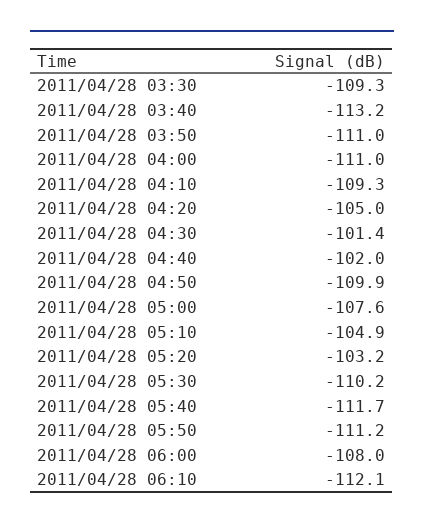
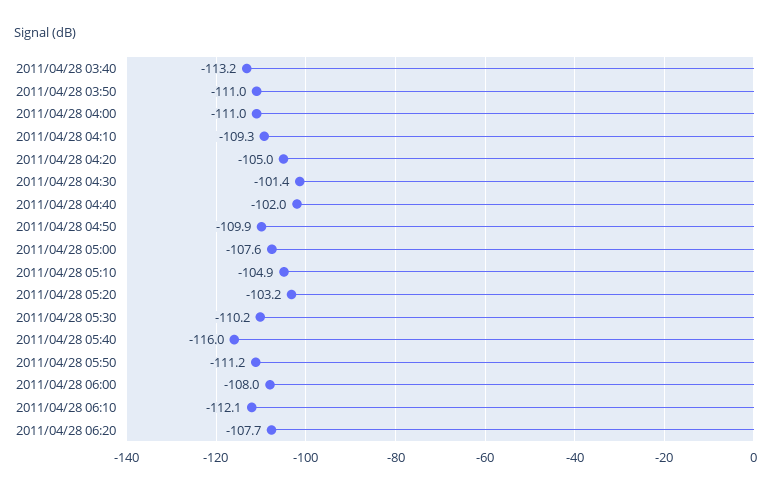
2011/04/28 03:30: -109.3 -> none
2011/04/28 05:40: -111.7 -> -116
2011/04/28 06:20: none -> -107.7

